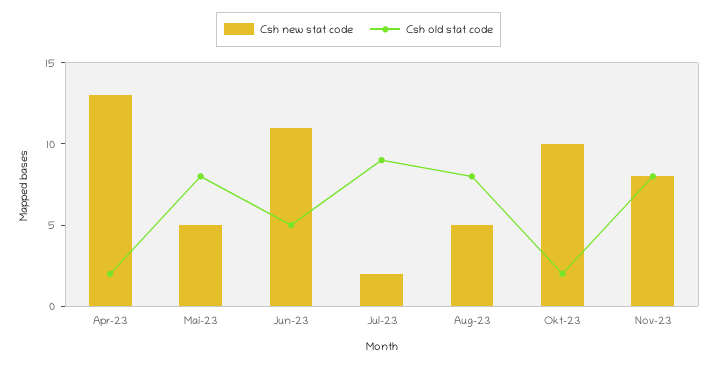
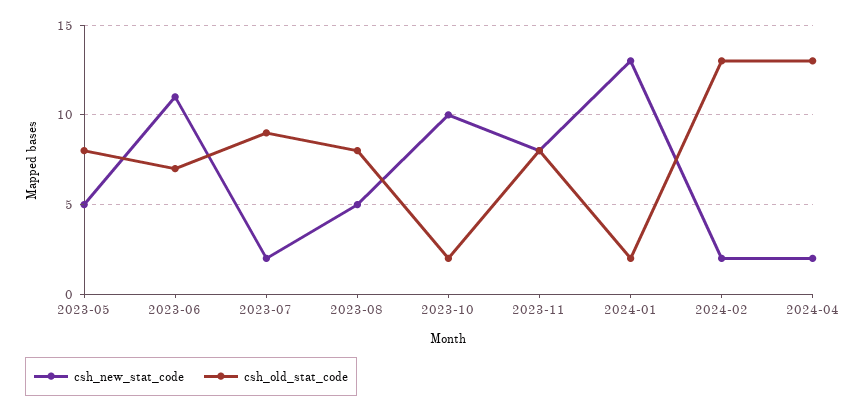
Csh new stat code, Apr-23: 13 -> none
Csh old stat code, Apr-23: 2 -> none
Csh old stat code, Jun-23: 5 -> 7
Csh new stat code, 2024-01: none -> 13
Csh old stat code, 2024-01: none -> 2
Csh new stat code, 2024-02: none -> 2
Csh old stat code, 2024-02: none -> 13
Csh new stat code, 2024-04: none -> 2
Csh old stat code, 2024-04: none -> 13

